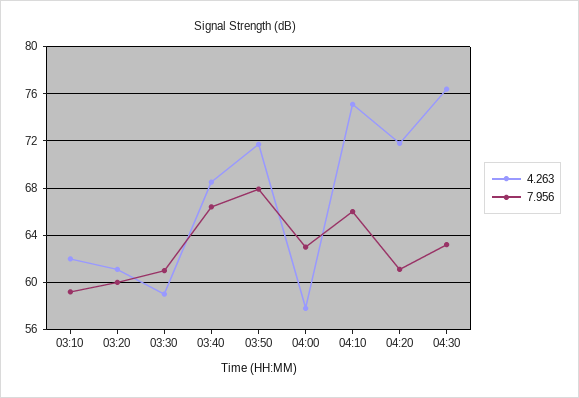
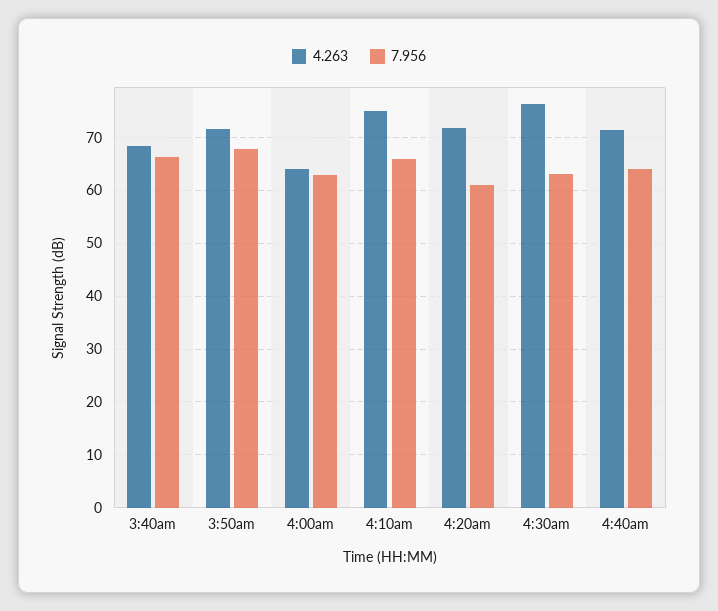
4.263, 03:10: 62 -> none
7.956, 03:10: 59 -> none
4.263, 03:20: 61 -> none
7.956, 03:20: 60 -> none
4.263, 03:30: 59 -> none
7.956, 03:30: 61 -> none
4.263, 04:00: 58 -> 64
4.263, 4:40am: none -> 72
7.956, 4:40am: none -> 64

